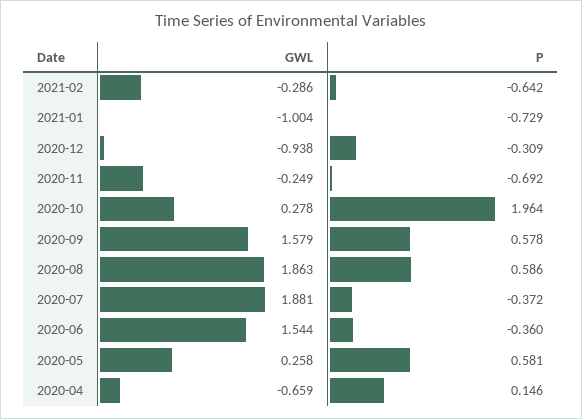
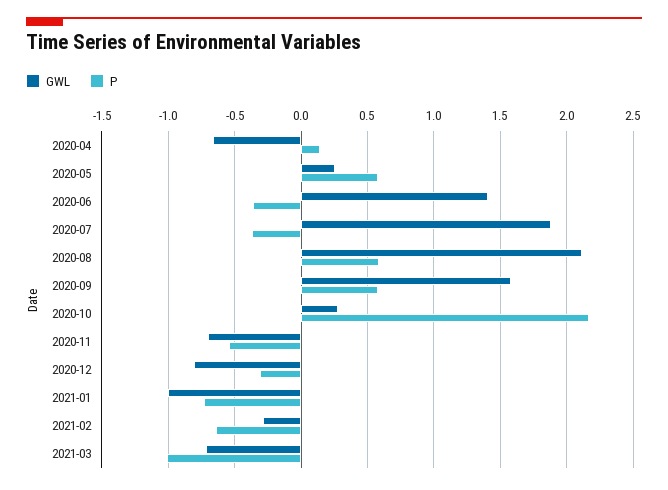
GWL, 2020-12: -0.938 -> -0.8
GWL, 2020-11: -0.249 -> -0.7
P, 2020-11: -0.692 -> -0.55
P, 2020-10: 1.964 -> 2.15
GWL, 2020-08: 1.863 -> 2.1
GWL, 2020-06: 1.544 -> 1.4
GWL, 2021-03: none -> -0.7
P, 2021-03: none -> -1

